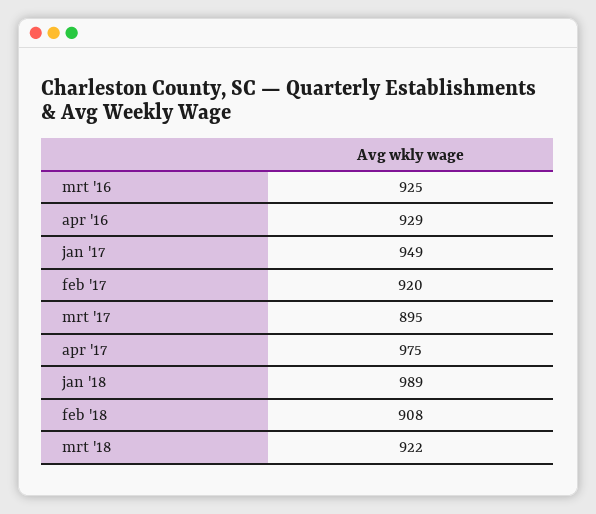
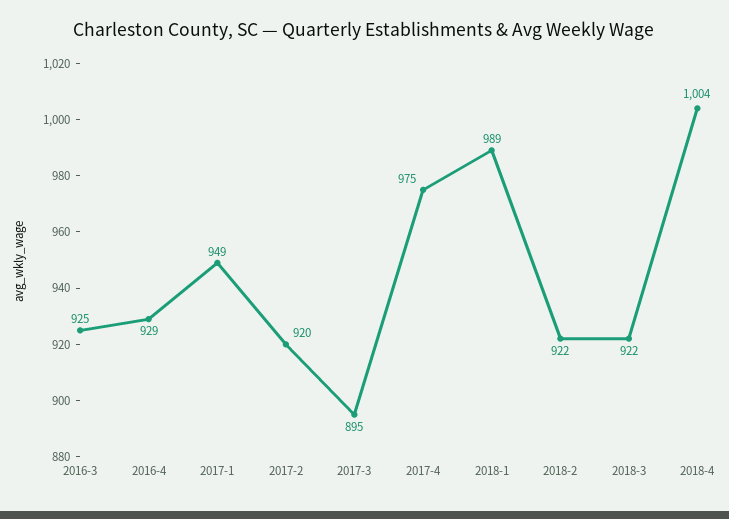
feb '18: 908 -> 922
2018-4: none -> 1004

